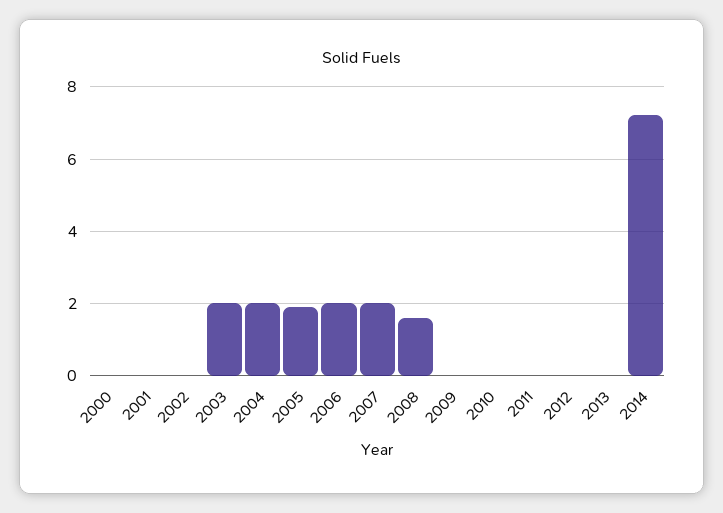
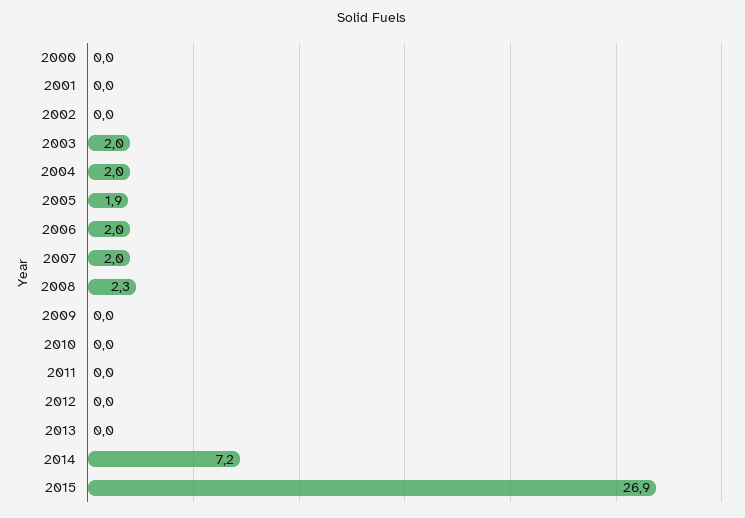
2008: 1.6 -> 2.3
2015: none -> 26.9

